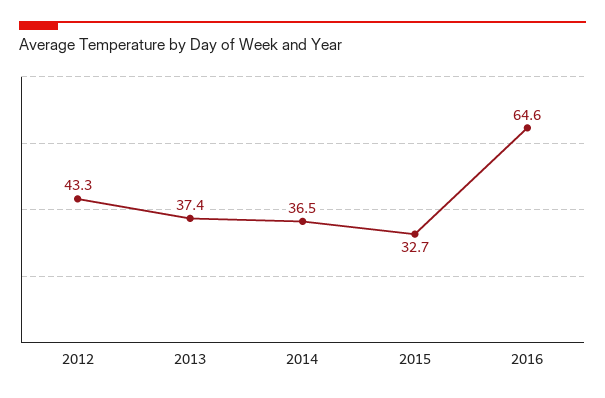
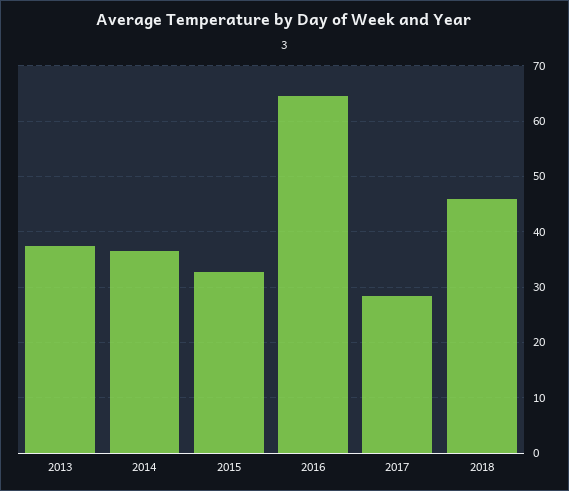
2012: 43.3 -> none
2017: none -> 28
2018: none -> 46

